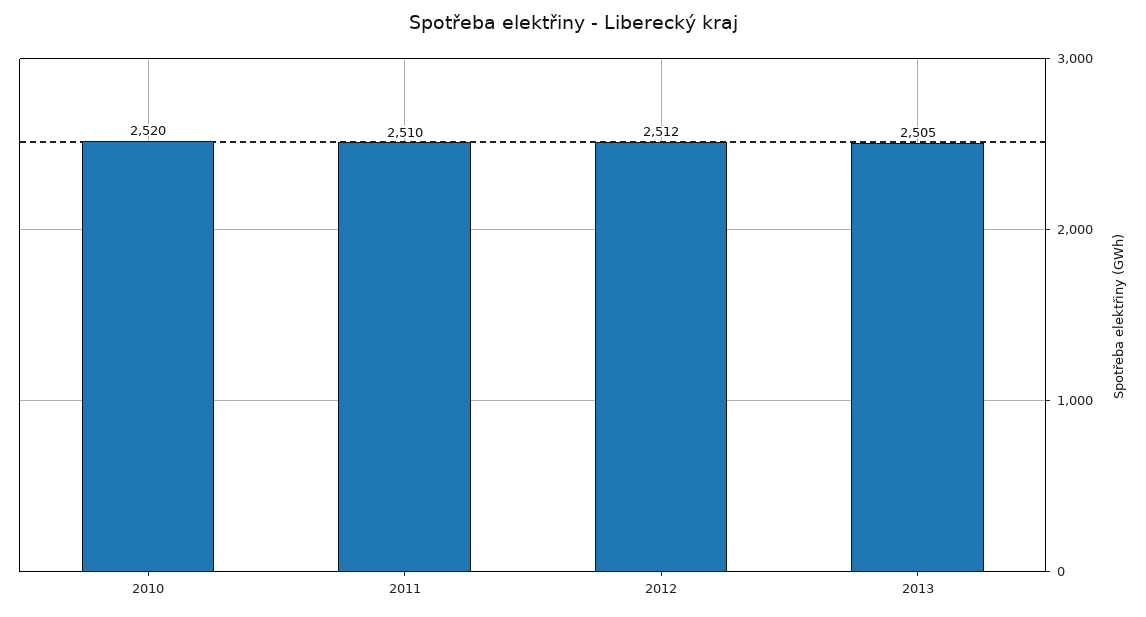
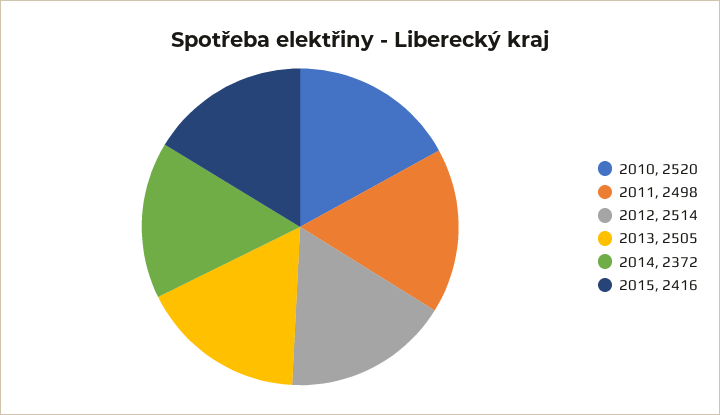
2011: 2510 -> 2498
2012: 2512 -> 2514
2014: none -> 2372
2015: none -> 2416

